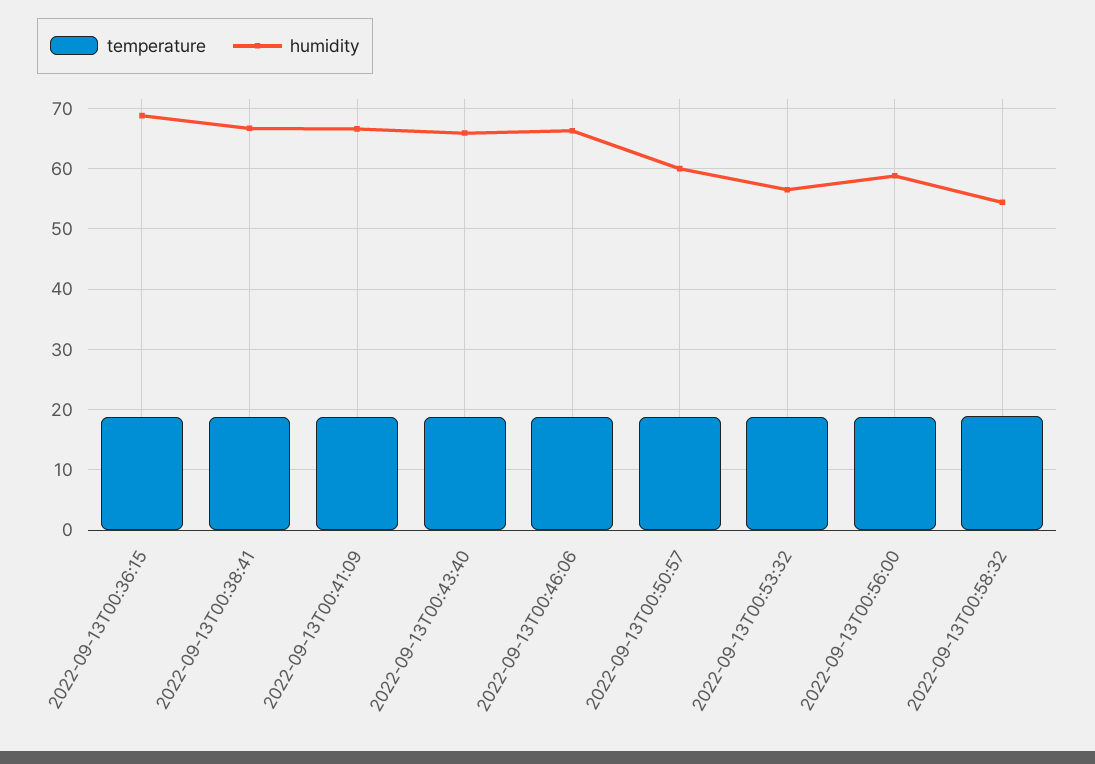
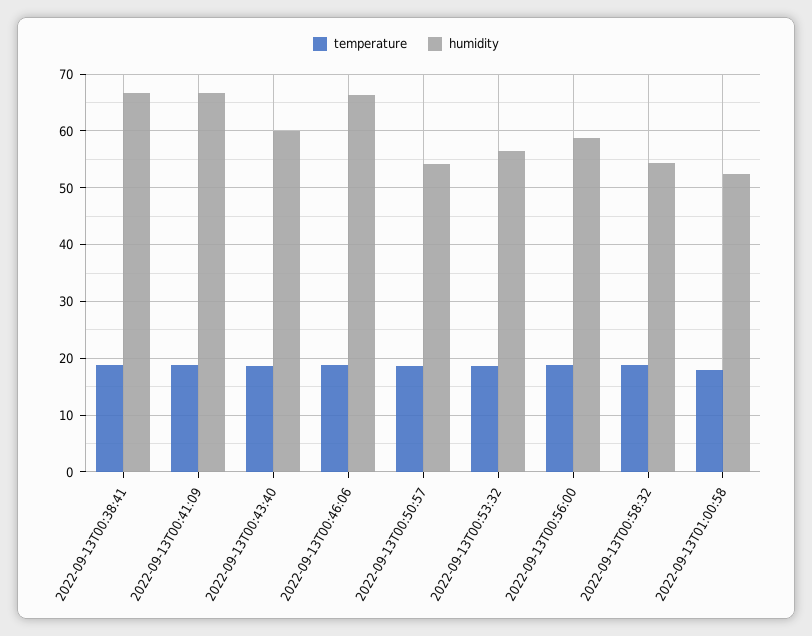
temperature, 2022-09-13T00:36:15: 19 -> none
humidity, 2022-09-13T00:36:15: 69 -> none
humidity, 2022-09-13T00:43:40: 66 -> 60
humidity, 2022-09-13T00:50:57: 60 -> 54
temperature, 2022-09-13T01:00:58: none -> 18
humidity, 2022-09-13T01:00:58: none -> 52

